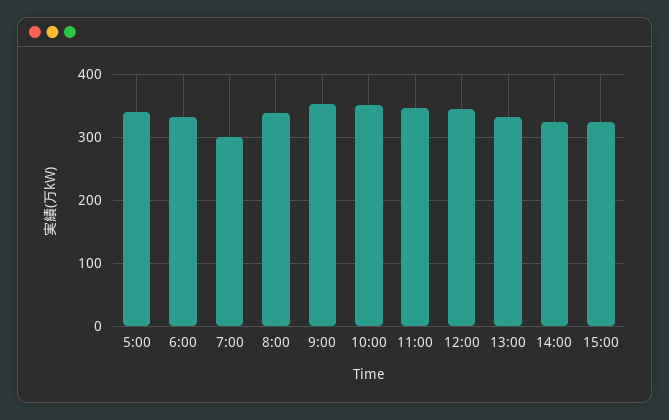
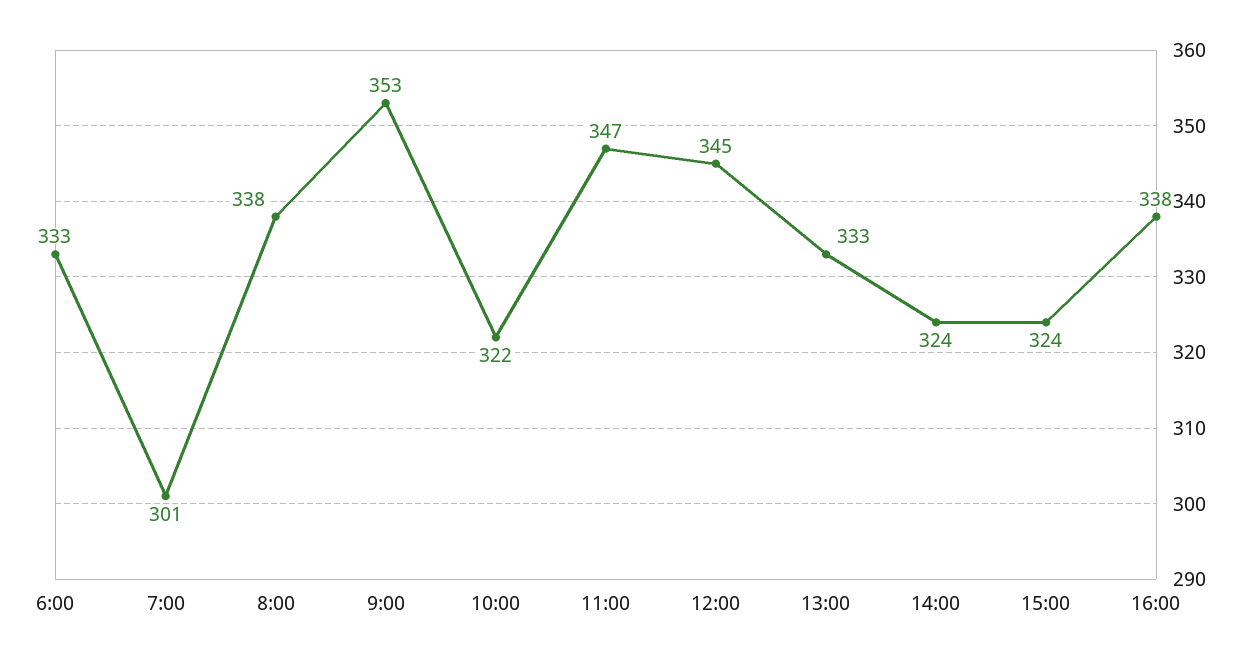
5:00: 340 -> none
10:00: 350 -> 322
16:00: none -> 338

